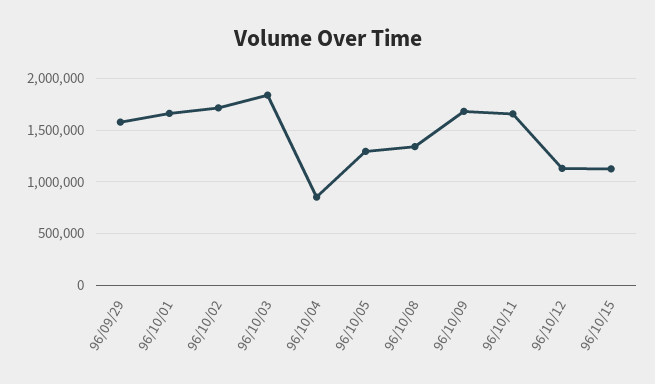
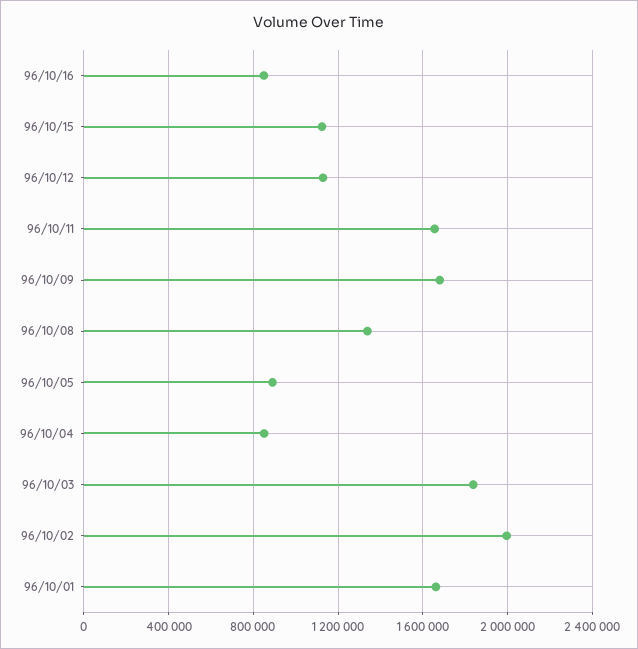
96/09/29: 1600000 -> none
96/10/02: 1700000 -> 2000000
96/10/05: 1300000 -> 900000
96/10/16: none -> 850000

